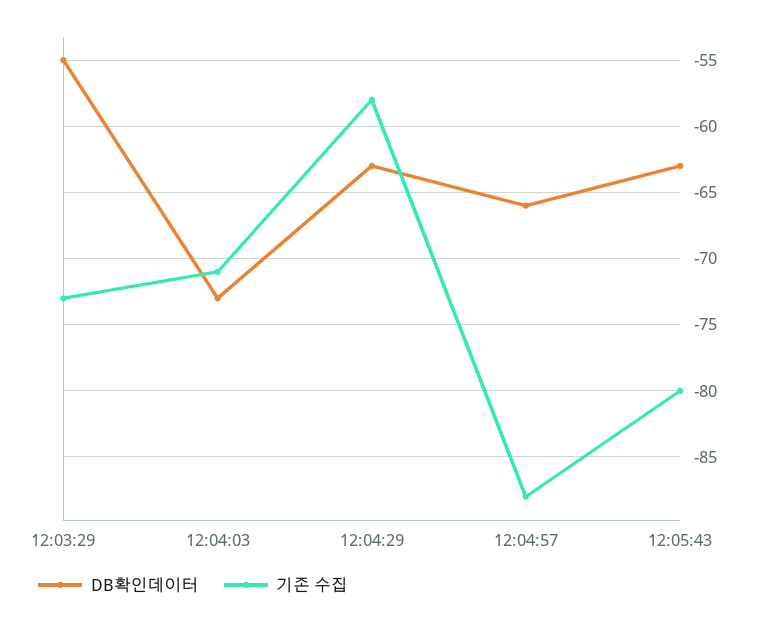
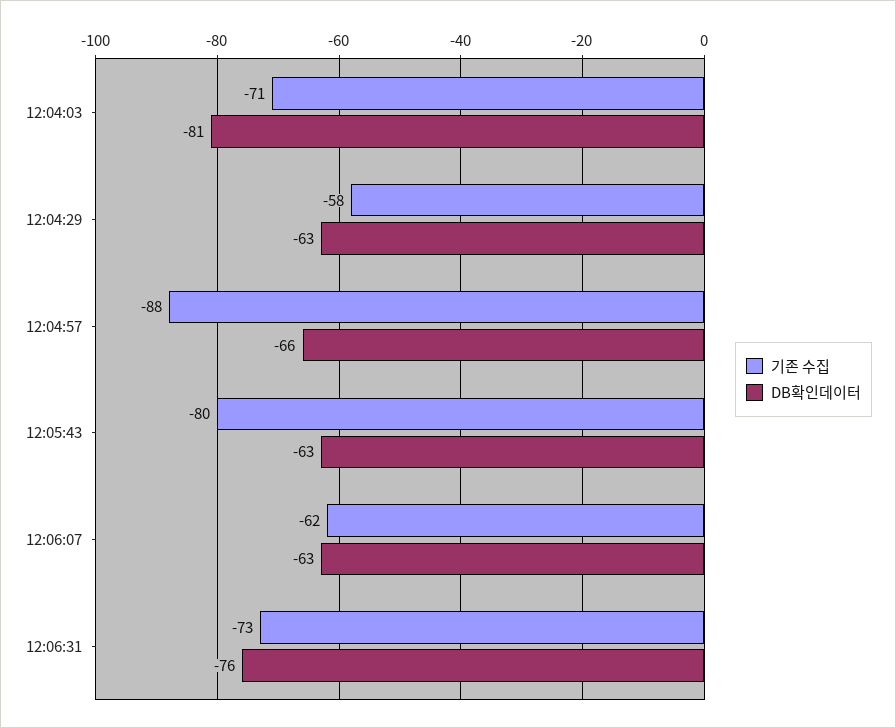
DB확인데이터, 12:03:29: -55 -> none
기존 수집, 12:03:29: -73 -> none
DB확인데이터, 12:04:03: -73 -> -81
기존 수집, 12:06:07: none -> -62
DB확인데이터, 12:06:07: none -> -63
기존 수집, 12:06:31: none -> -73
DB확인데이터, 12:06:31: none -> -76

